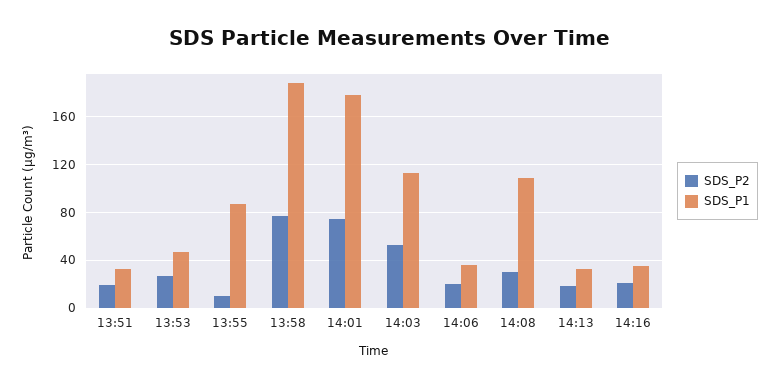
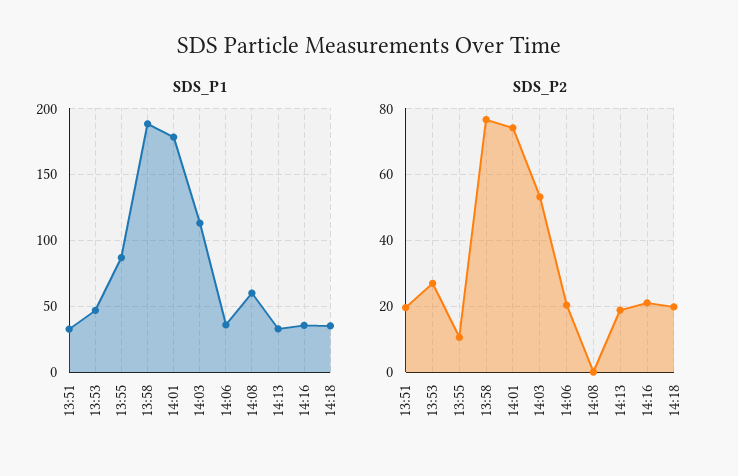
SDS_P2, 14:08: 30 -> 0
SDS_P1, 14:08: 110 -> 60
SDS_P1, 14:18: none -> 35
SDS_P2, 14:18: none -> 20

